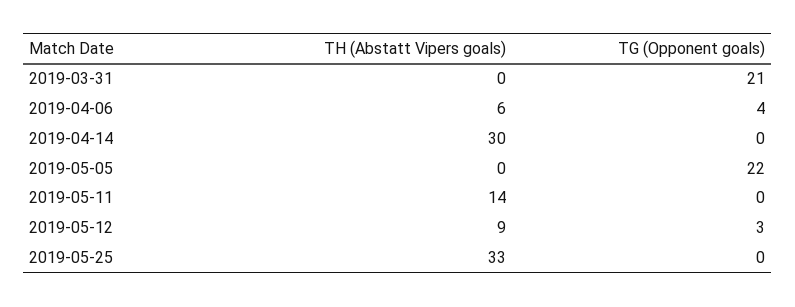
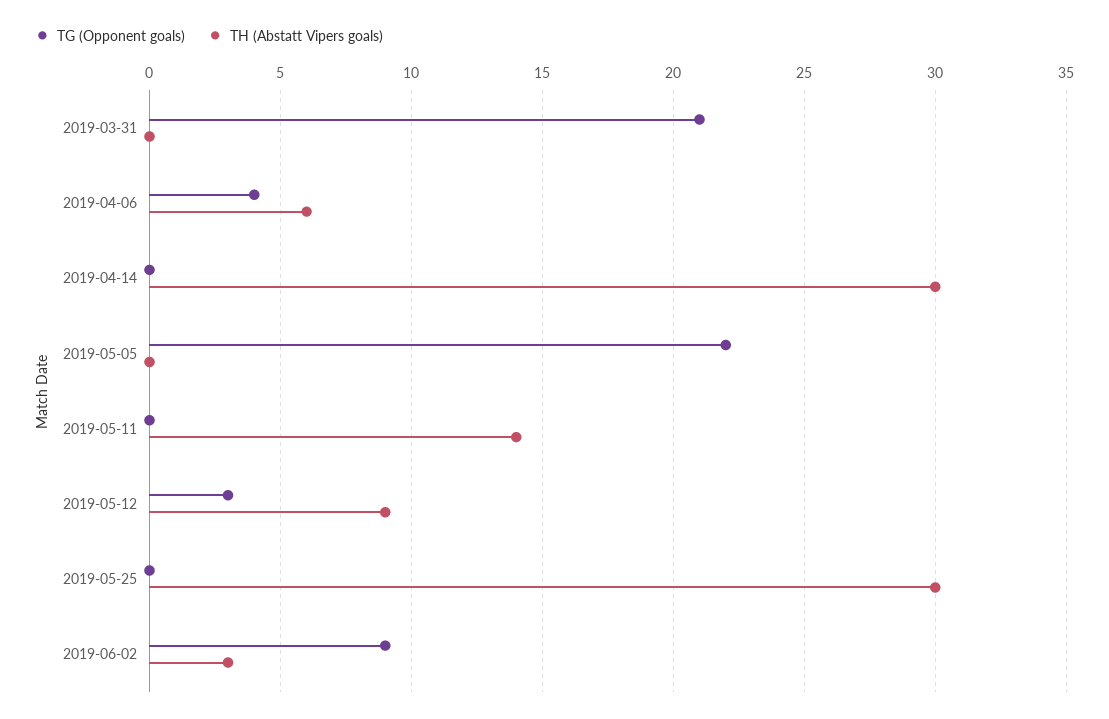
TH (Abstatt Vipers goals), 2019-05-25: 33 -> 30
TG (Opponent goals), 2019-06-02: none -> 9
TH (Abstatt Vipers goals), 2019-06-02: none -> 3

